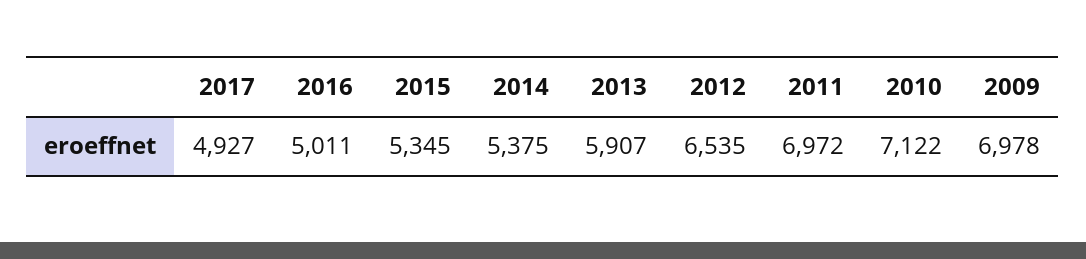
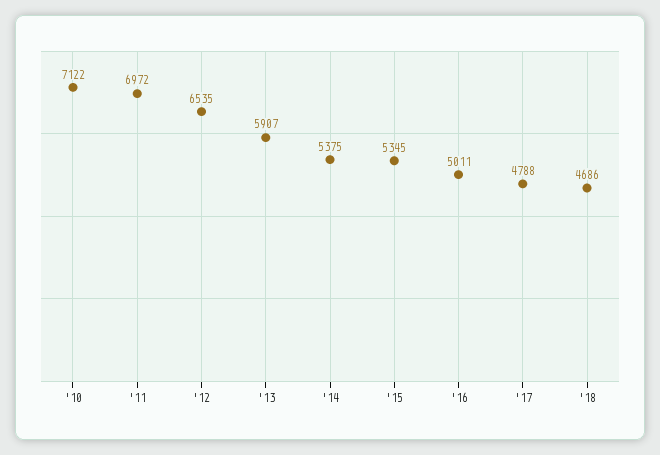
2017: 4927 -> 4788
2009: 6978 -> none
'18: none -> 4686

